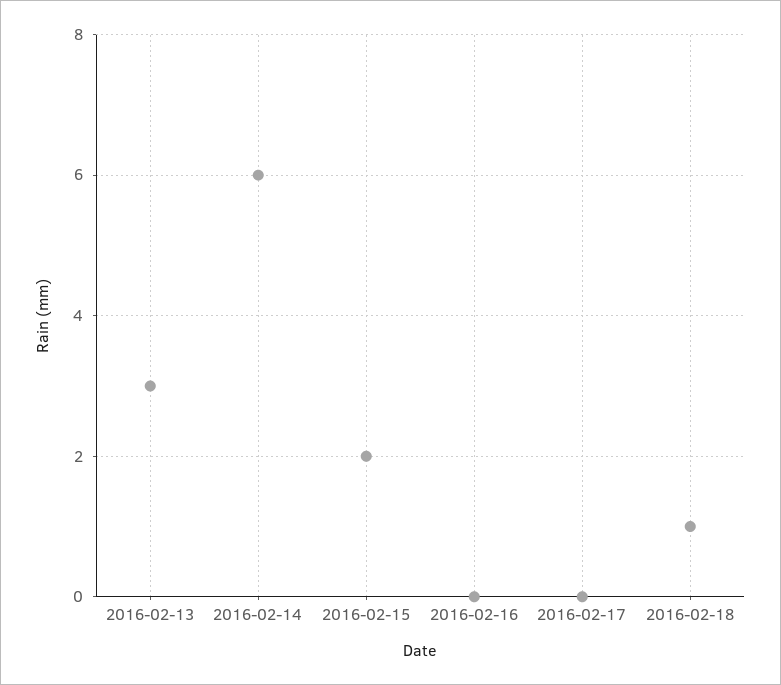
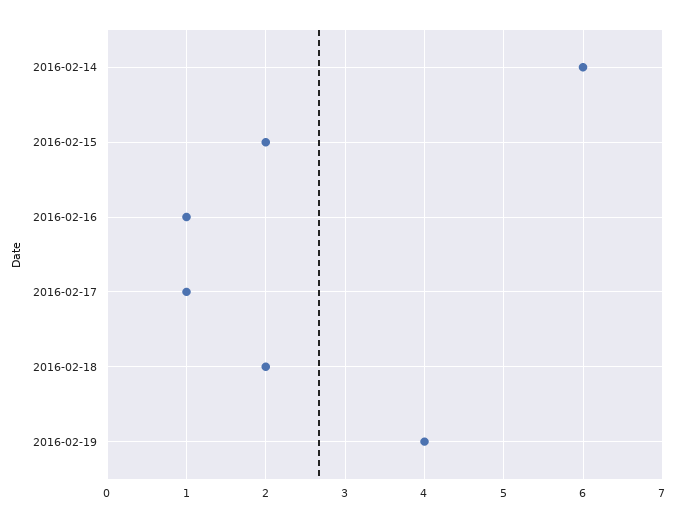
2016-02-13: 3 -> none
2016-02-16: 0 -> 1
2016-02-17: 0 -> 1
2016-02-18: 1 -> 2
2016-02-19: none -> 4

